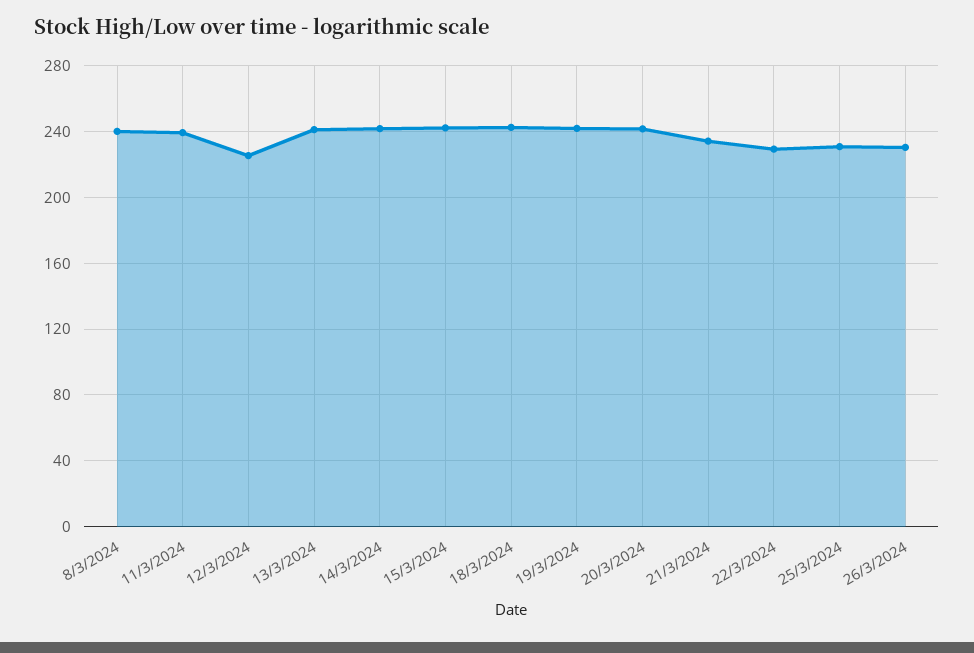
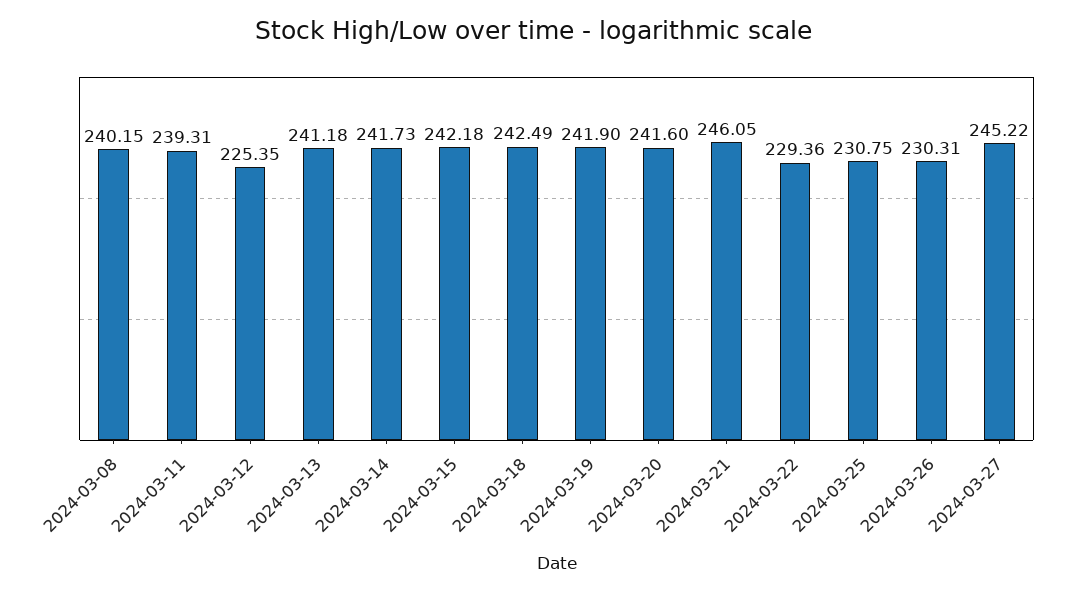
21/3/2024: 235 -> 246.05
2024-03-27: none -> 245.22

